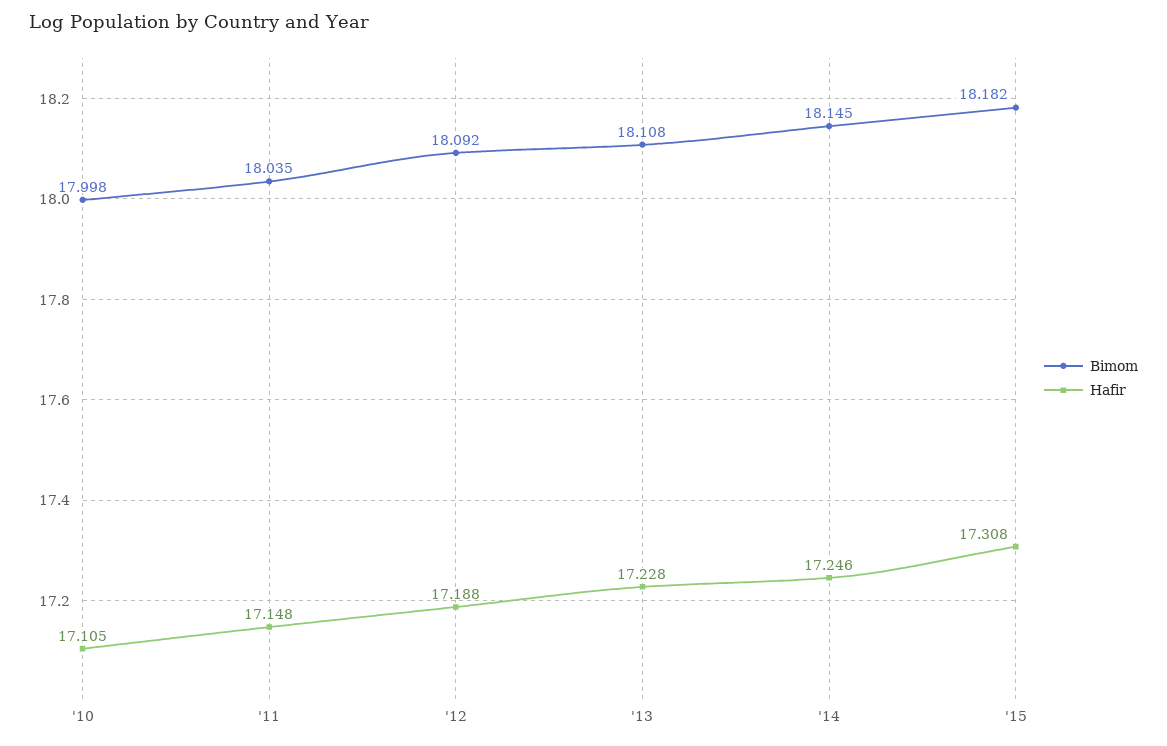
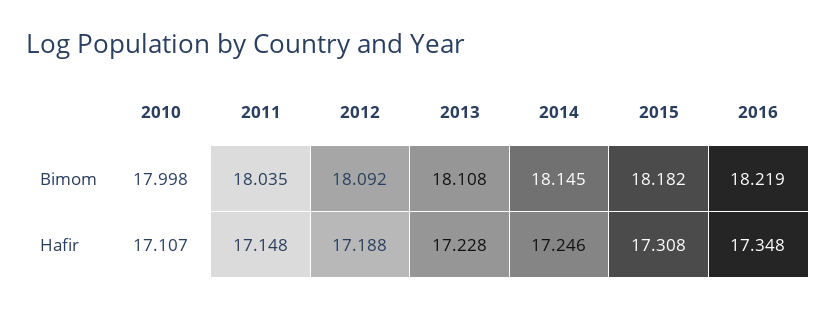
Hafir, '10: 17.105 -> 17.107
Bimom, 2016: none -> 18.219
Hafir, 2016: none -> 17.348

